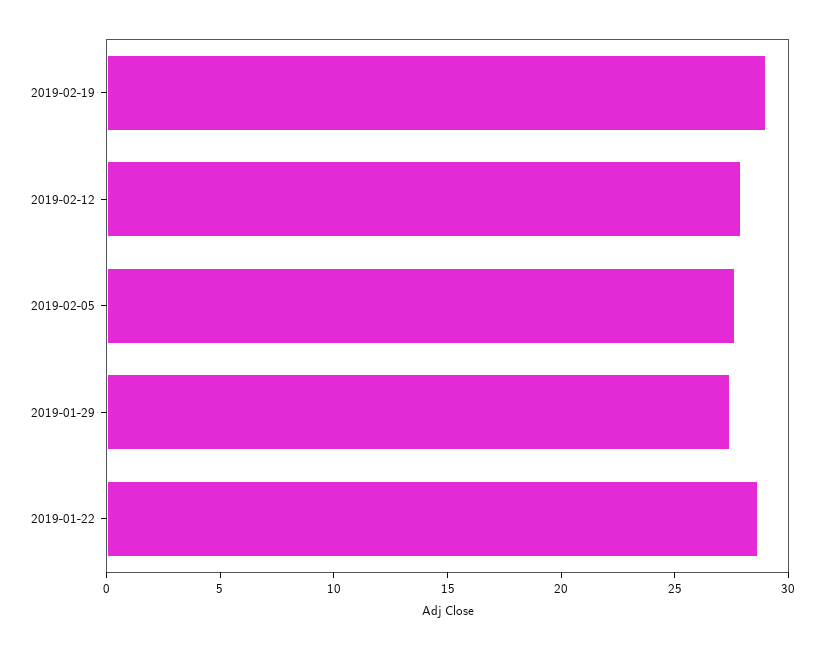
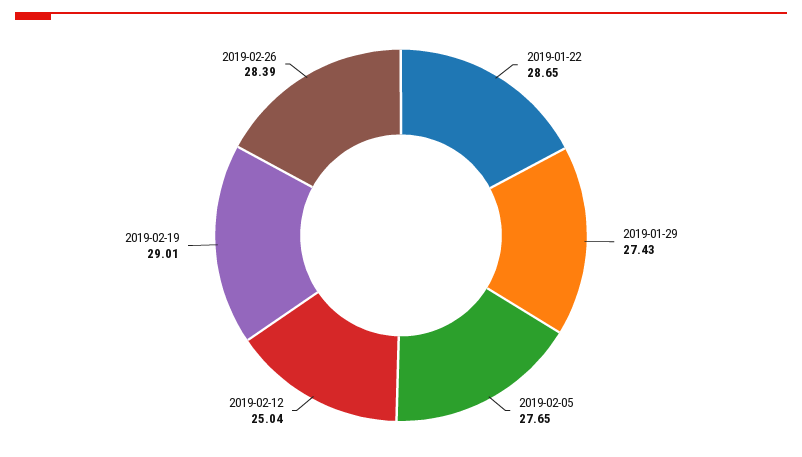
2019-02-12: 28 -> 25.04
2019-02-26: none -> 28.39

